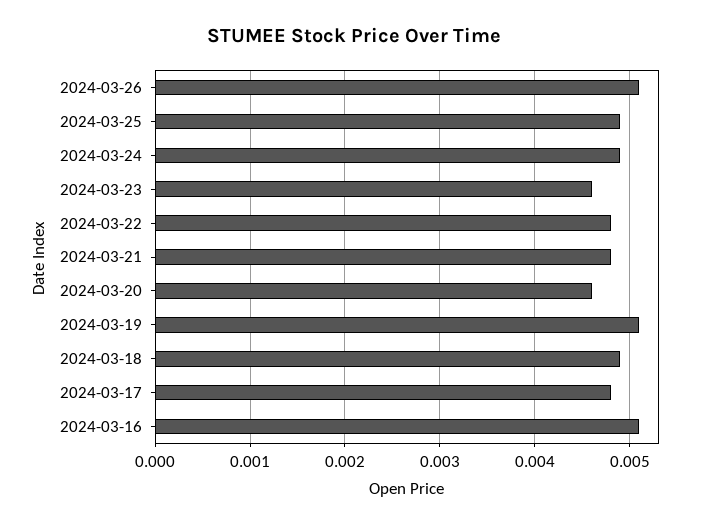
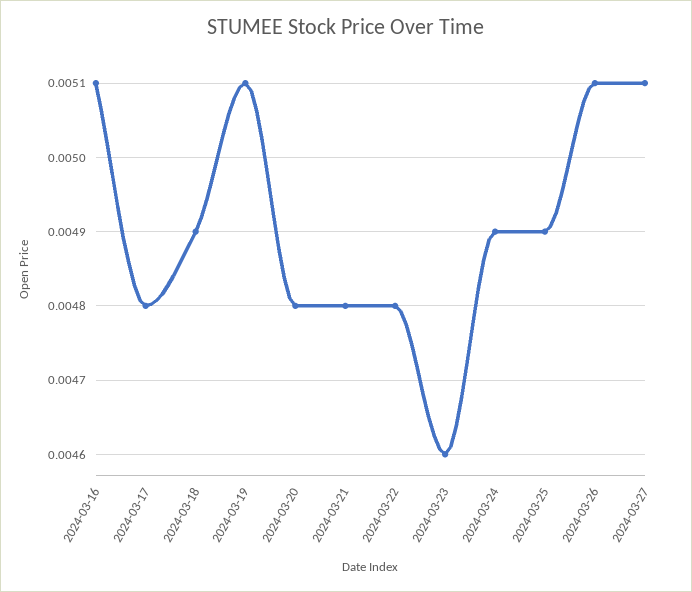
2024-03-20: 0.0046 -> 0.0048
2024-03-27: none -> 0.0051

